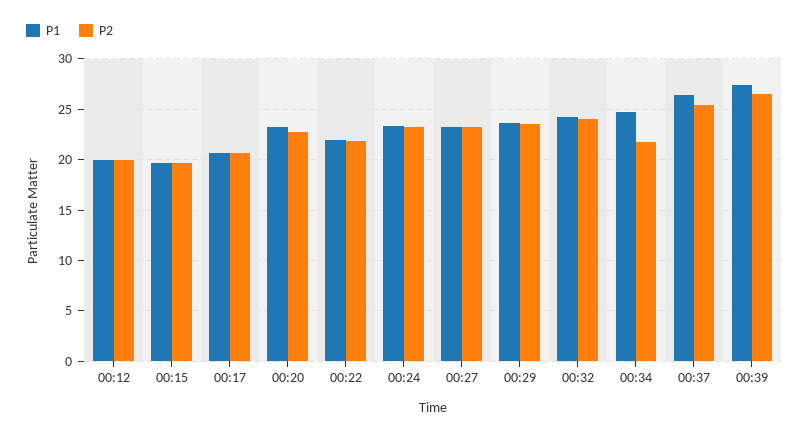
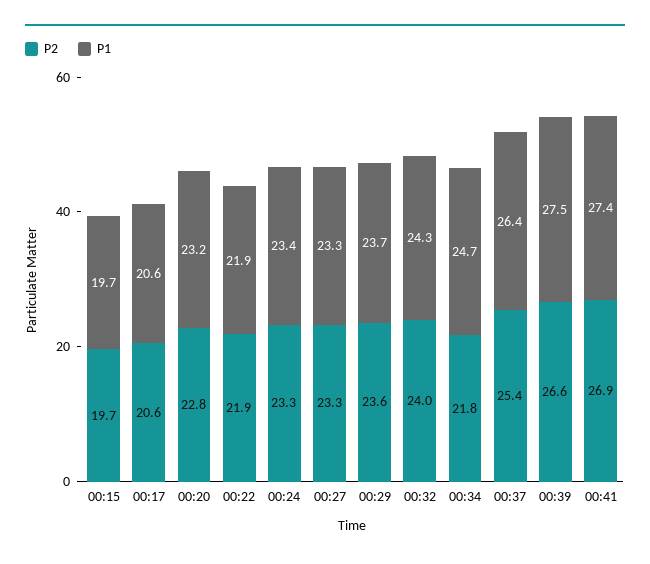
P1, 00:12: 20 -> none
P2, 00:12: 20 -> none
P2, 00:41: none -> 26.9
P1, 00:41: none -> 27.4

